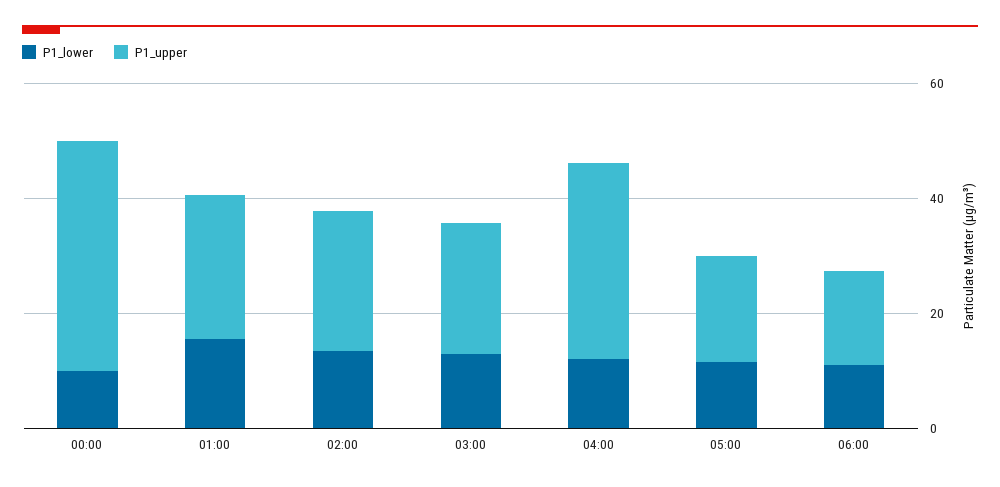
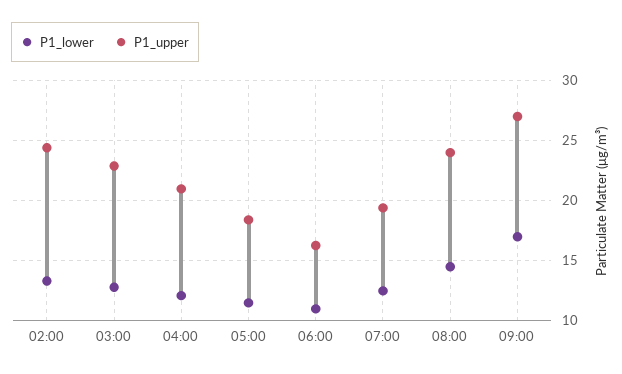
P1_lower, 00:00: 10 -> none
P1_upper, 00:00: 40 -> none
P1_lower, 01:00: 15 -> none
P1_upper, 01:00: 25 -> none
P1_upper, 04:00: 35 -> 21
P1_lower, 07:00: none -> 12.5
P1_upper, 07:00: none -> 19.5
P1_lower, 08:00: none -> 14.5
P1_upper, 08:00: none -> 24
P1_lower, 09:00: none -> 17
P1_upper, 09:00: none -> 27

